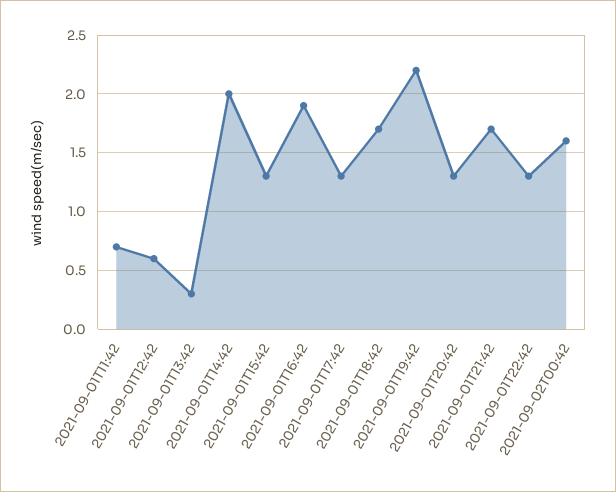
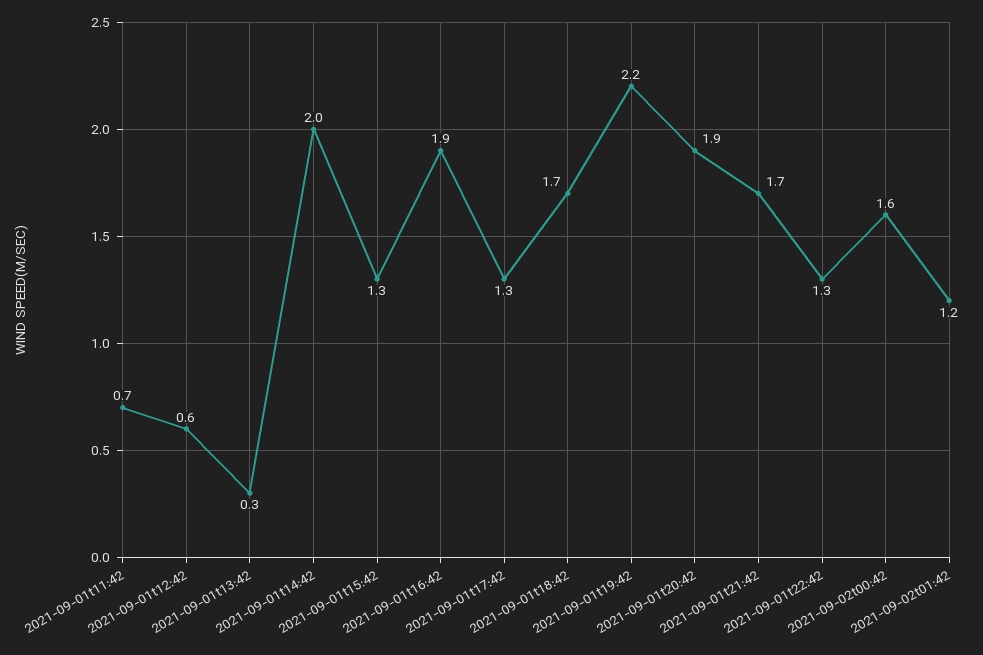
2021-09-01T20:42: 1.3 -> 1.9
2021-09-02t01:42: none -> 1.2

